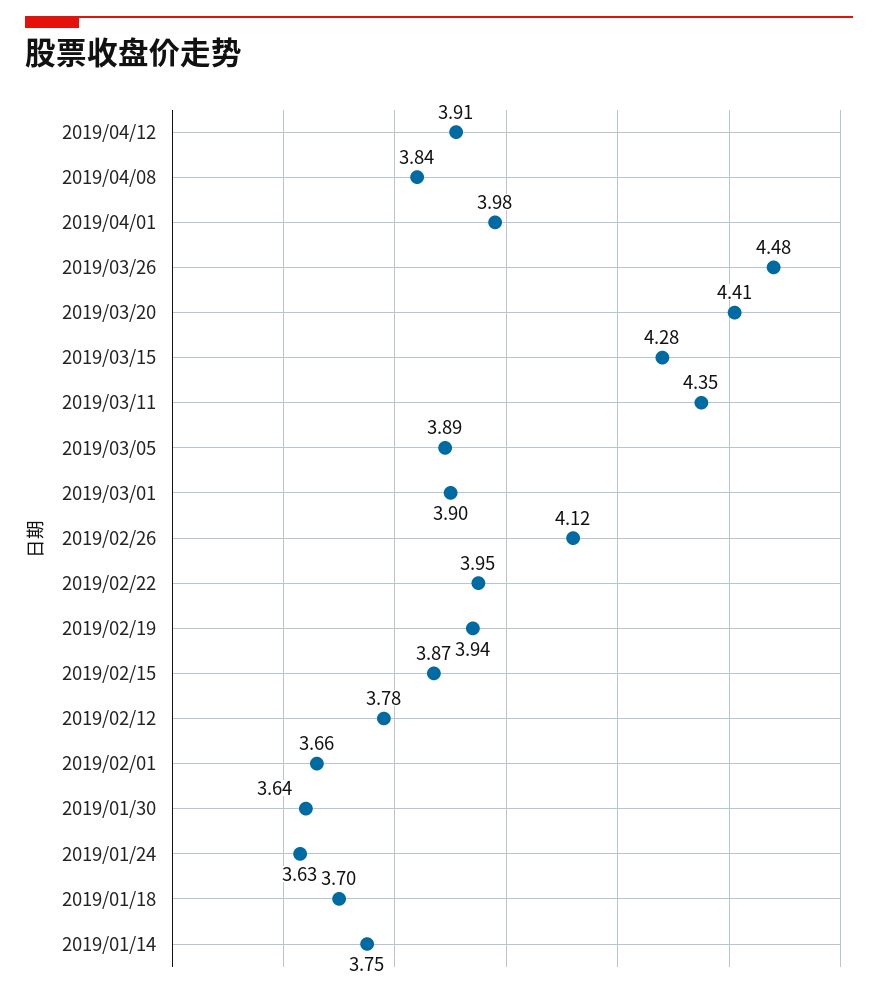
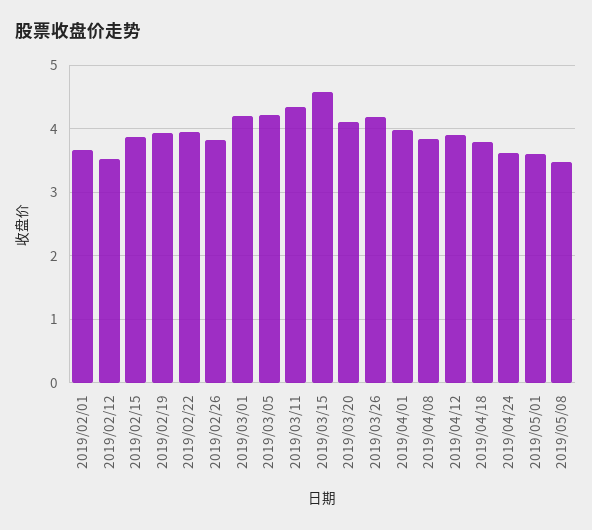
2019/03/26: 4.48 -> 4.2
2019/03/20: 4.41 -> 4.1
2019/03/15: 4.28 -> 4.6
2019/03/05: 3.89 -> 4.2
2019/03/01: 3.9 -> 4.2
2019/02/26: 4.12 -> 3.8
2019/02/12: 3.78 -> 3.5
2019/01/30: 3.64 -> none
2019/01/24: 3.63 -> none
2019/01/18: 3.7 -> none
2019/01/14: 3.75 -> none
2019/04/18: none -> 3.8
2019/04/24: none -> 3.6
2019/05/01: none -> 3.6
2019/05/08: none -> 3.5

